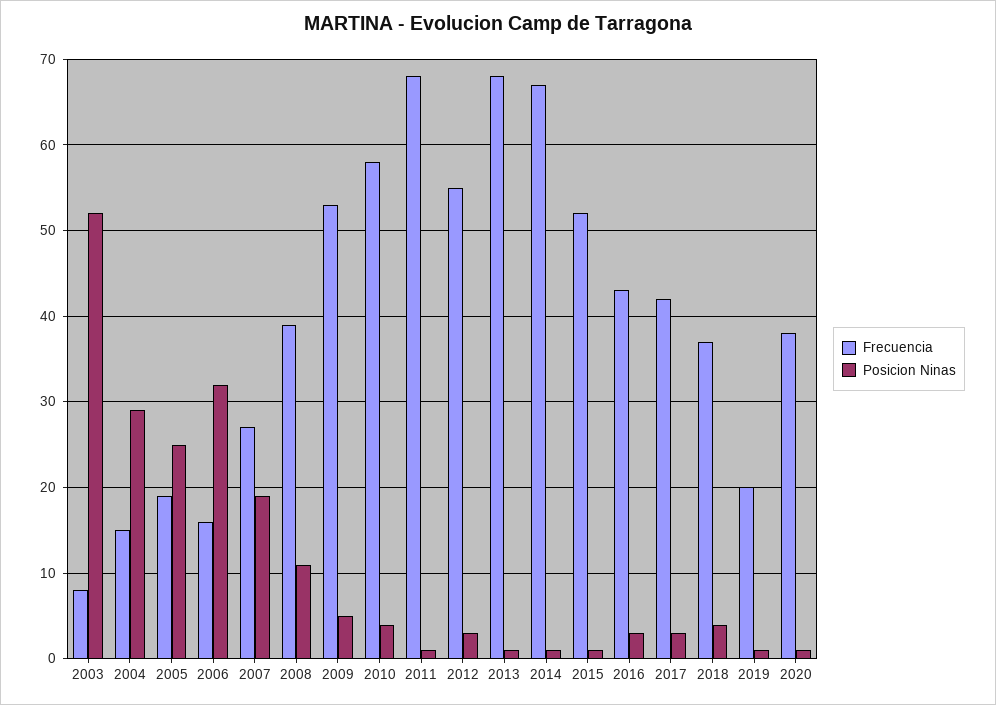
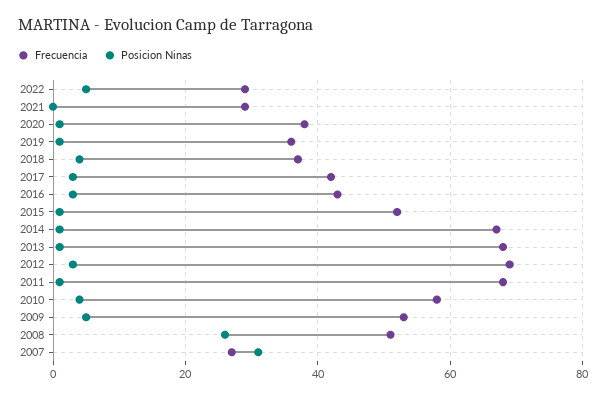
Frecuencia, 2003: 8 -> none
Posicion Ninas, 2003: 52 -> none
Frecuencia, 2004: 15 -> none
Posicion Ninas, 2004: 29 -> none
Frecuencia, 2005: 19 -> none
Posicion Ninas, 2005: 25 -> none
Frecuencia, 2006: 16 -> none
Posicion Ninas, 2006: 32 -> none
Posicion Ninas, 2007: 19 -> 30
Frecuencia, 2008: 39 -> 50
Posicion Ninas, 2008: 11 -> 25
Frecuencia, 2012: 55 -> 70
Frecuencia, 2019: 20 -> 35
Frecuencia, 2022: none -> 30
Posicion Ninas, 2022: none -> 5
Frecuencia, 2021: none -> 30
Posicion Ninas, 2021: none -> 0

